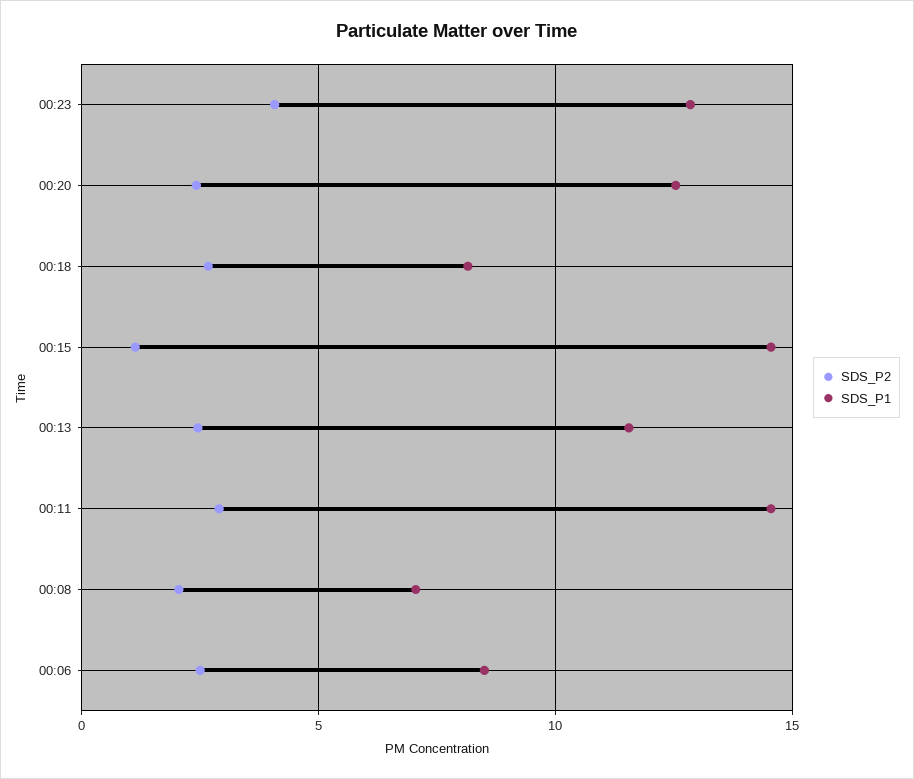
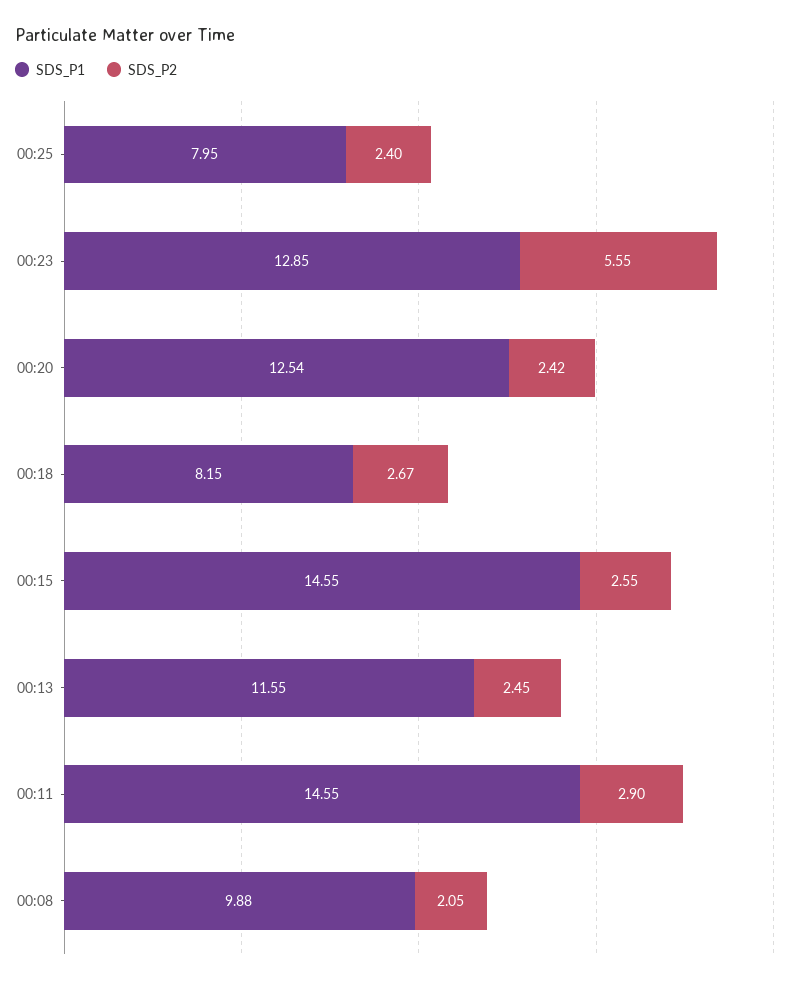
SDS_P2, 00:23: 4 -> 5.55
SDS_P2, 00:15: 1 -> 2.55
SDS_P1, 00:08: 7 -> 9.88
SDS_P2, 00:06: 2.5 -> none
SDS_P1, 00:06: 8.5 -> none
SDS_P1, 00:25: none -> 7.95
SDS_P2, 00:25: none -> 2.4

